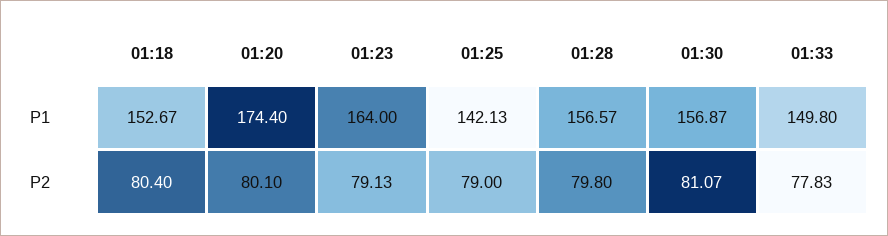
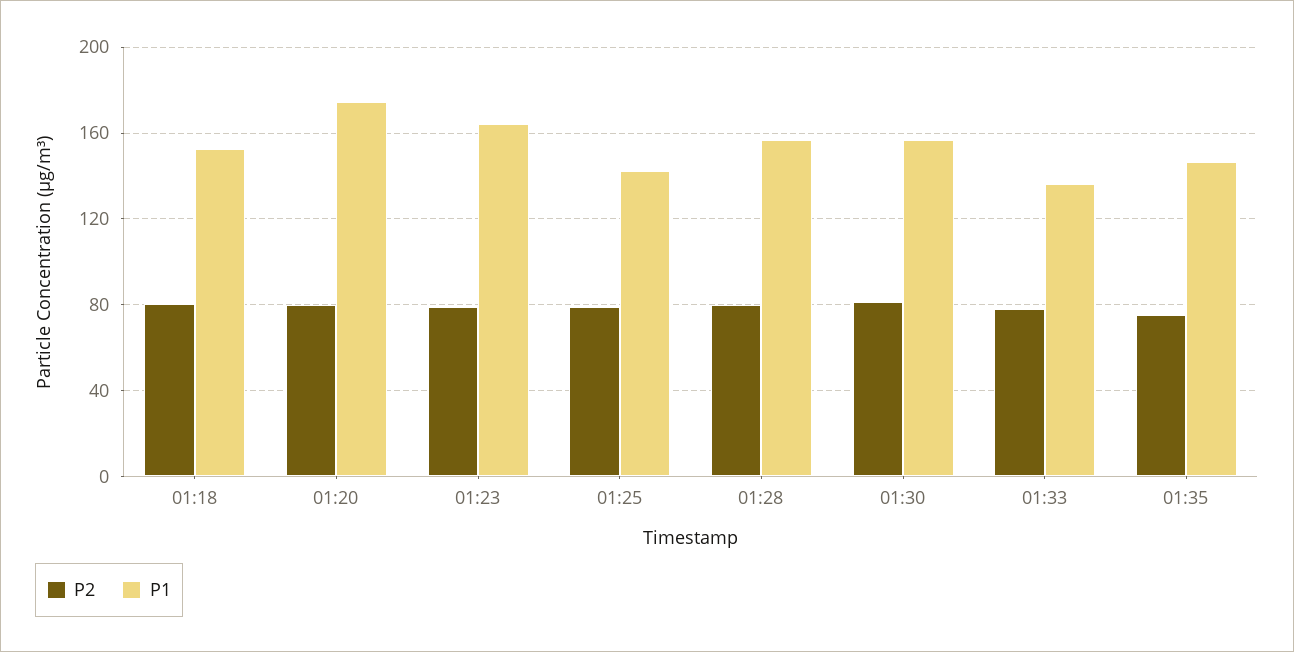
P1, 01:33: 149.8 -> 135
P2, 01:35: none -> 75
P1, 01:35: none -> 145

